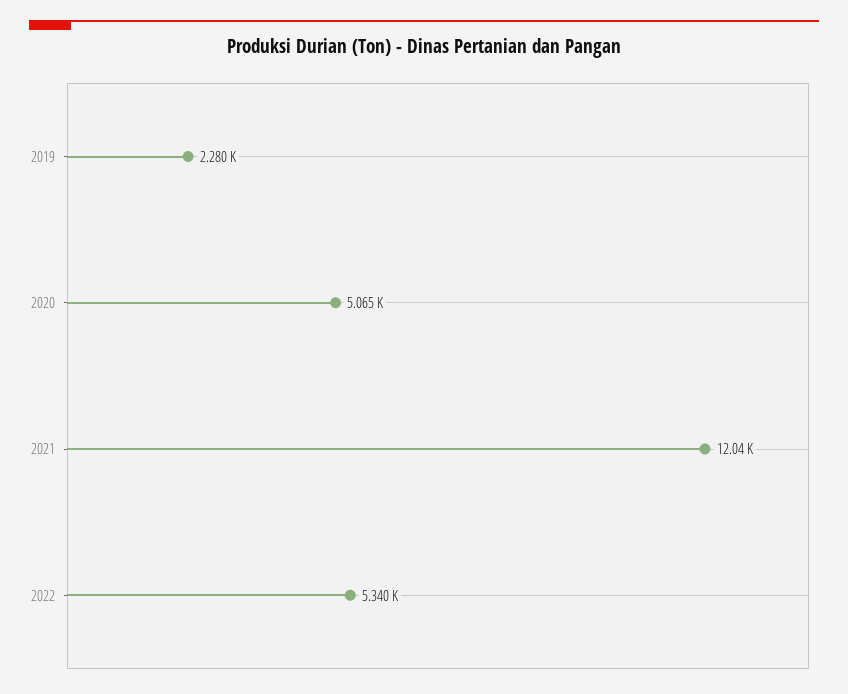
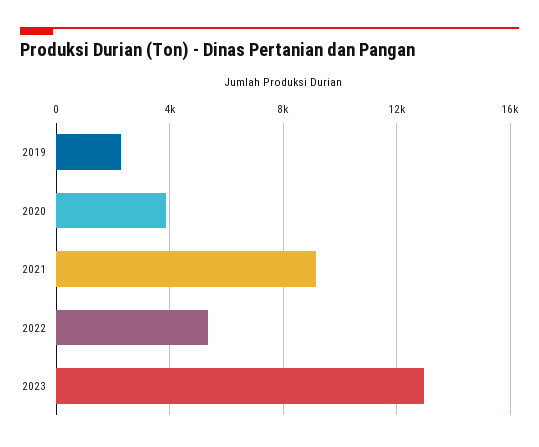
2020: 5065 -> 4000
2021: 12040 -> 9000
2023: none -> 13000

